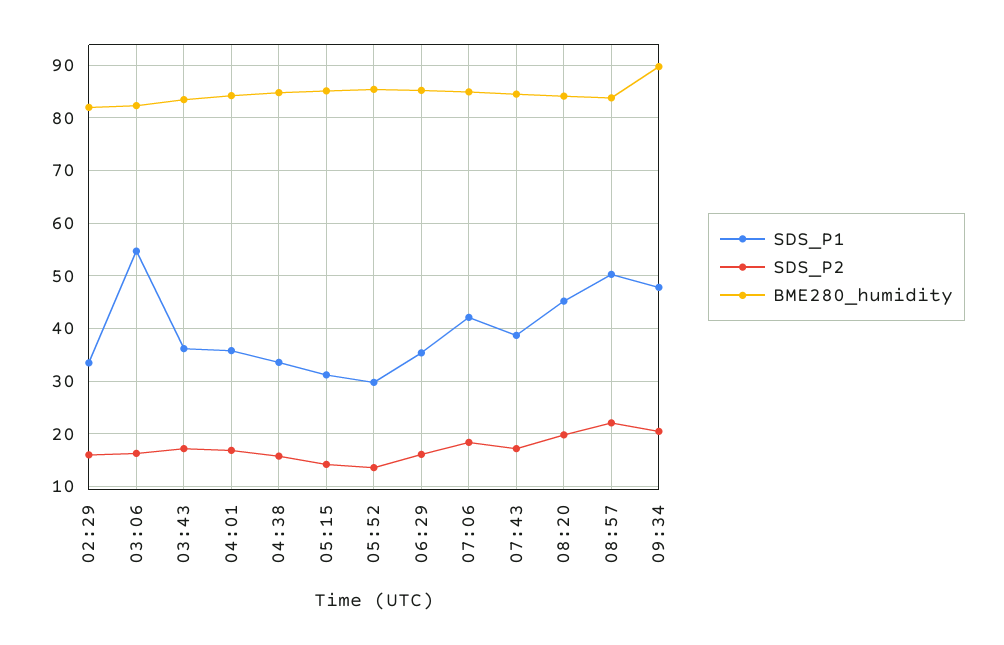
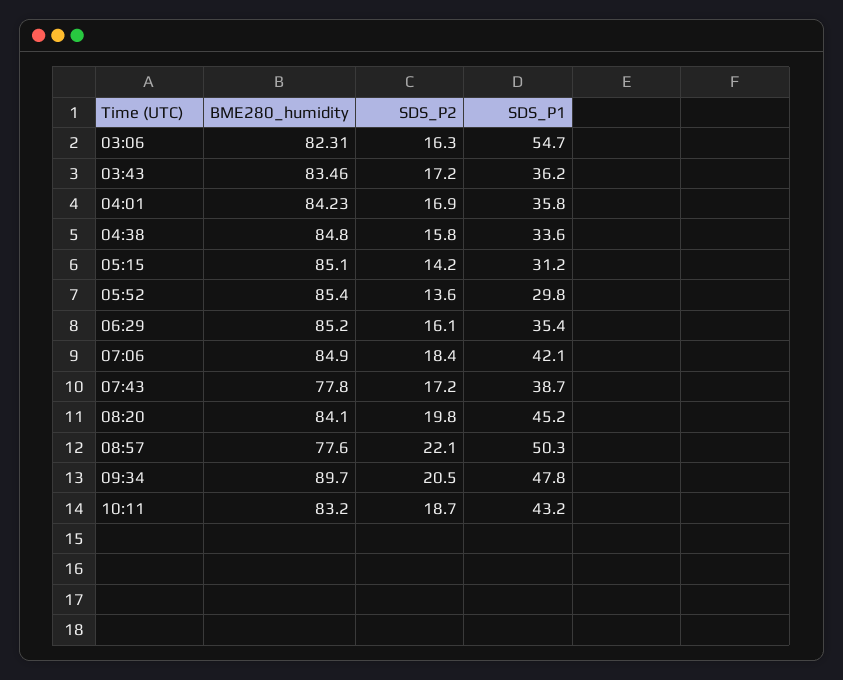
SDS_P1, 02:29: 34 -> none
SDS_P2, 02:29: 16 -> none
BME280_humidity, 02:29: 82 -> none
BME280_humidity, 07:43: 84 -> 77.8
BME280_humidity, 08:57: 84 -> 77.6
BME280_humidity, 10:11: none -> 83.2
SDS_P2, 10:11: none -> 18.7
SDS_P1, 10:11: none -> 43.2

